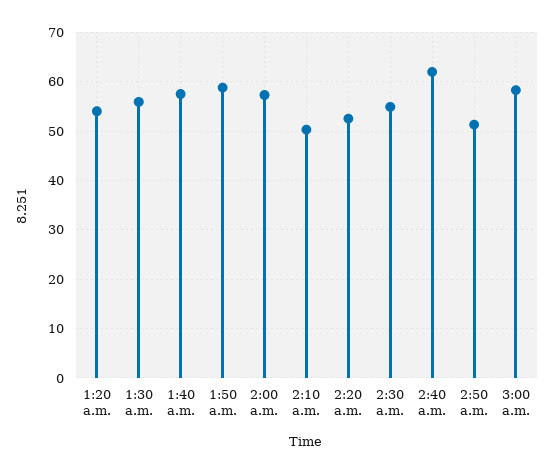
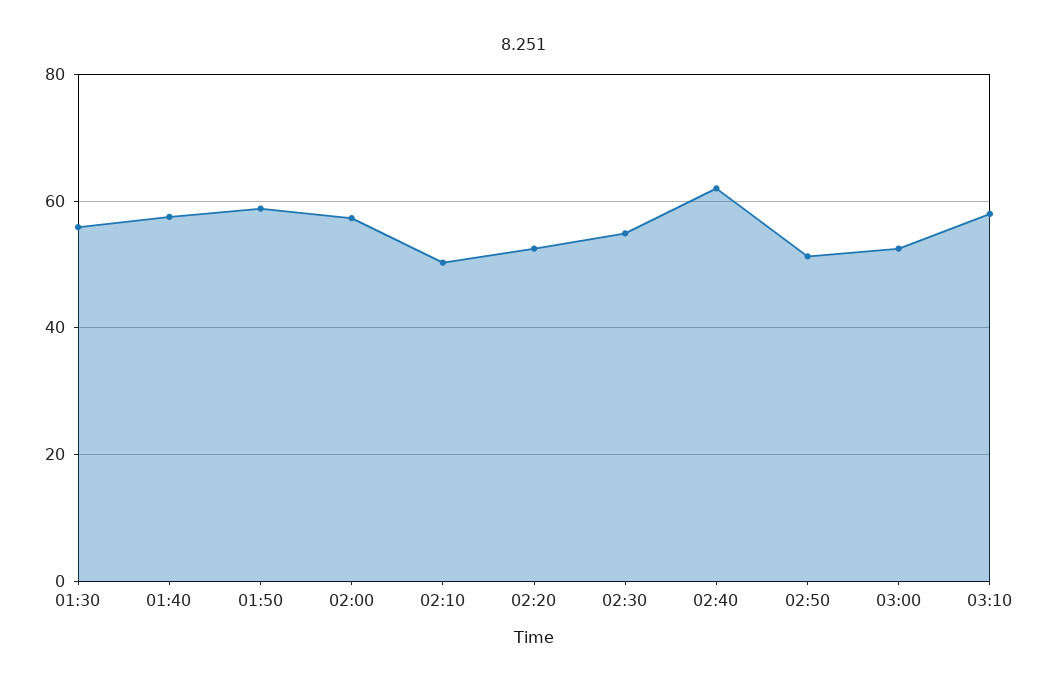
1:20 a.m.: 54 -> none
3:00 a.m.: 58 -> 52
03:10: none -> 58

